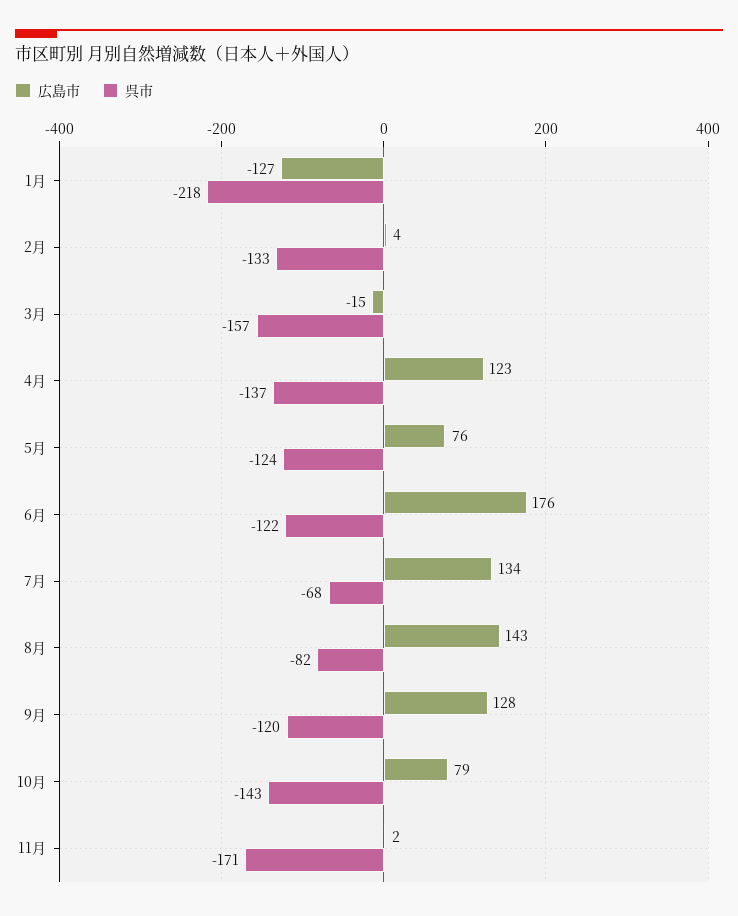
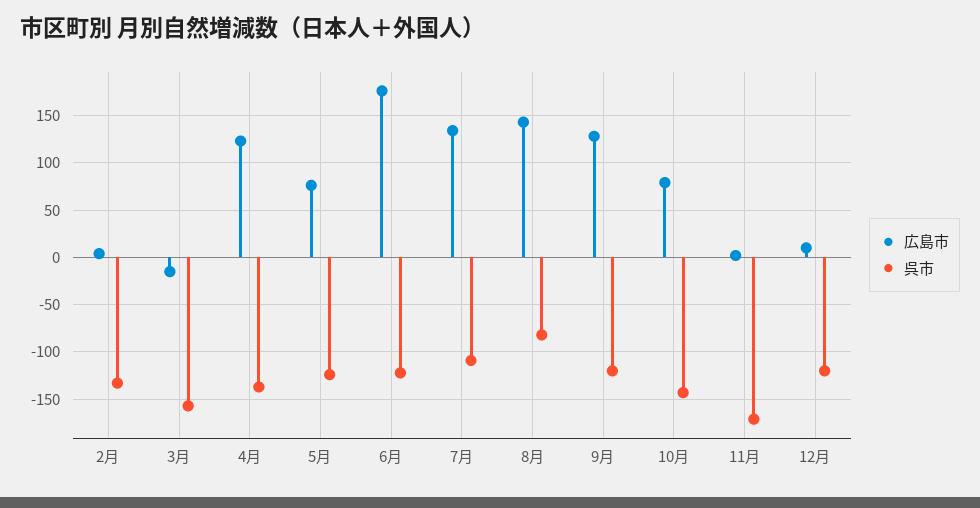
広島市, 1月: -127 -> none
呉市, 1月: -218 -> none
呉市, 7月: -68 -> -110
広島市, 12月: none -> 10
呉市, 12月: none -> -120

